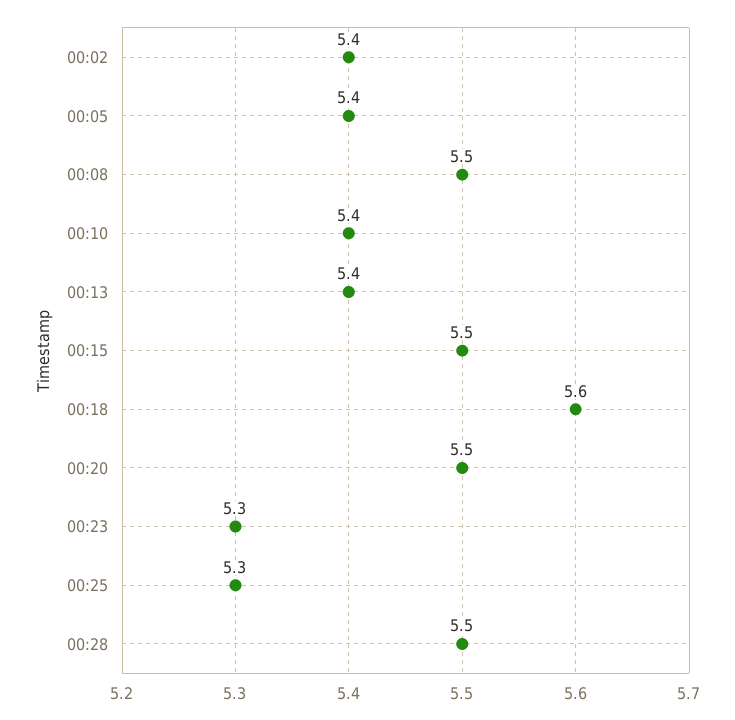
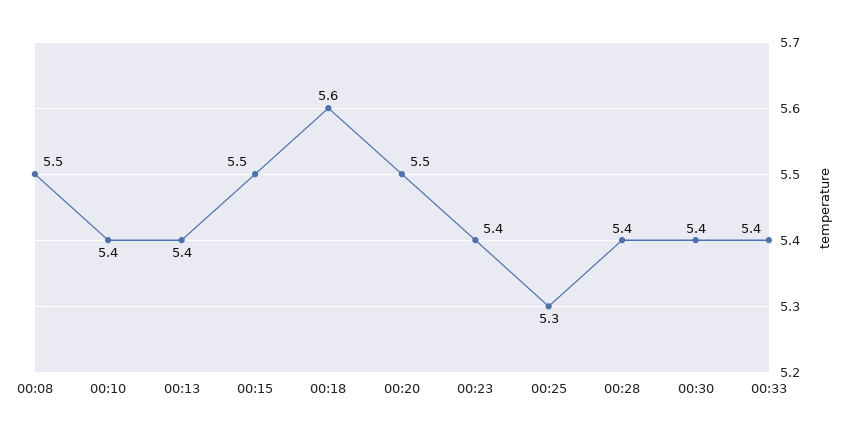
00:02: 5.4 -> none
00:05: 5.4 -> none
00:23: 5.3 -> 5.4
00:28: 5.5 -> 5.4
00:30: none -> 5.4
00:33: none -> 5.4

